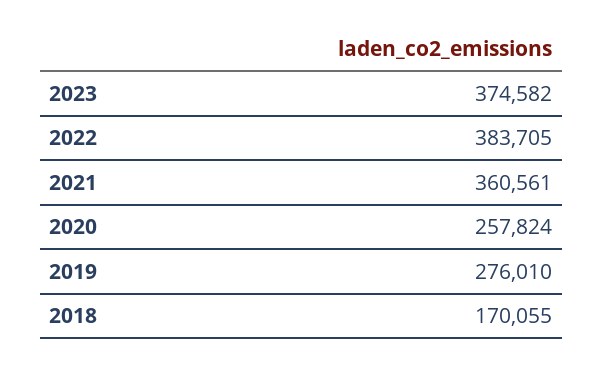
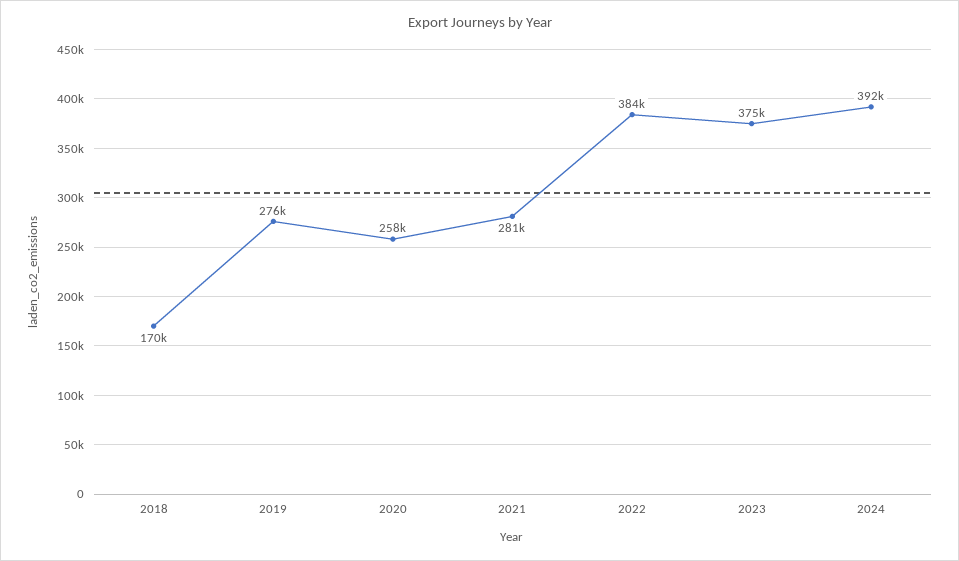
2021: 360561 -> 281000
2024: none -> 392000

